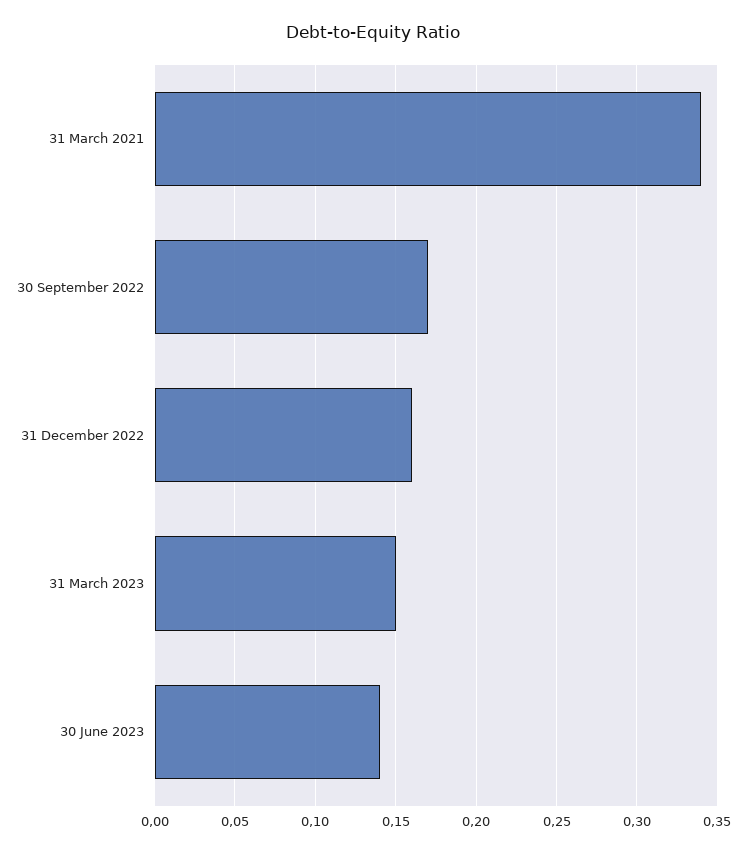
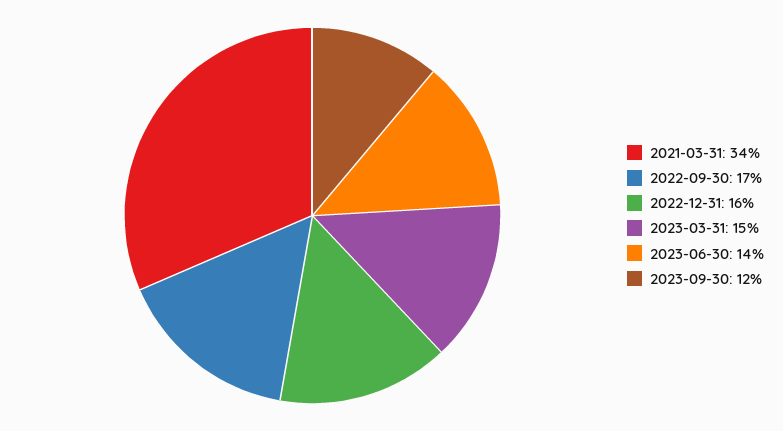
2023-09-30: none -> 0.12

